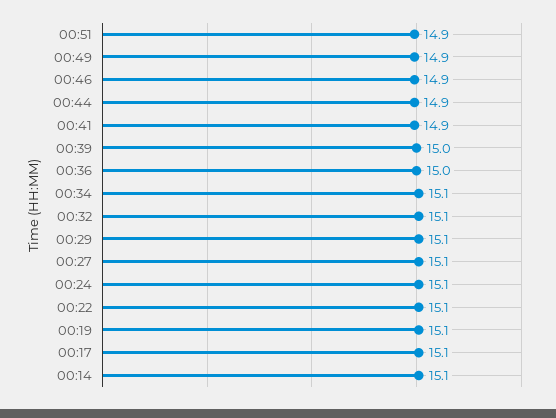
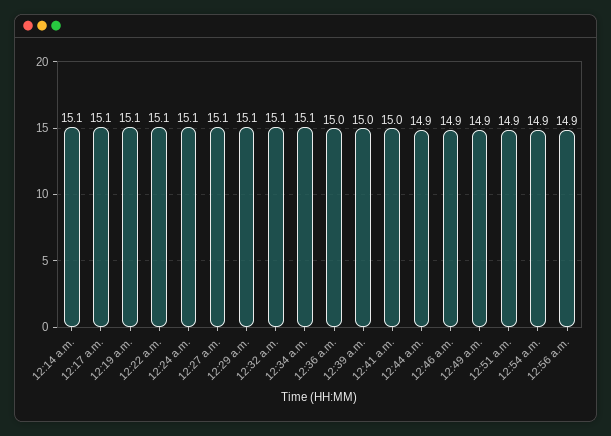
00:41: 14.9 -> 15
12:54 a.m.: none -> 14.9
12:56 a.m.: none -> 14.9

